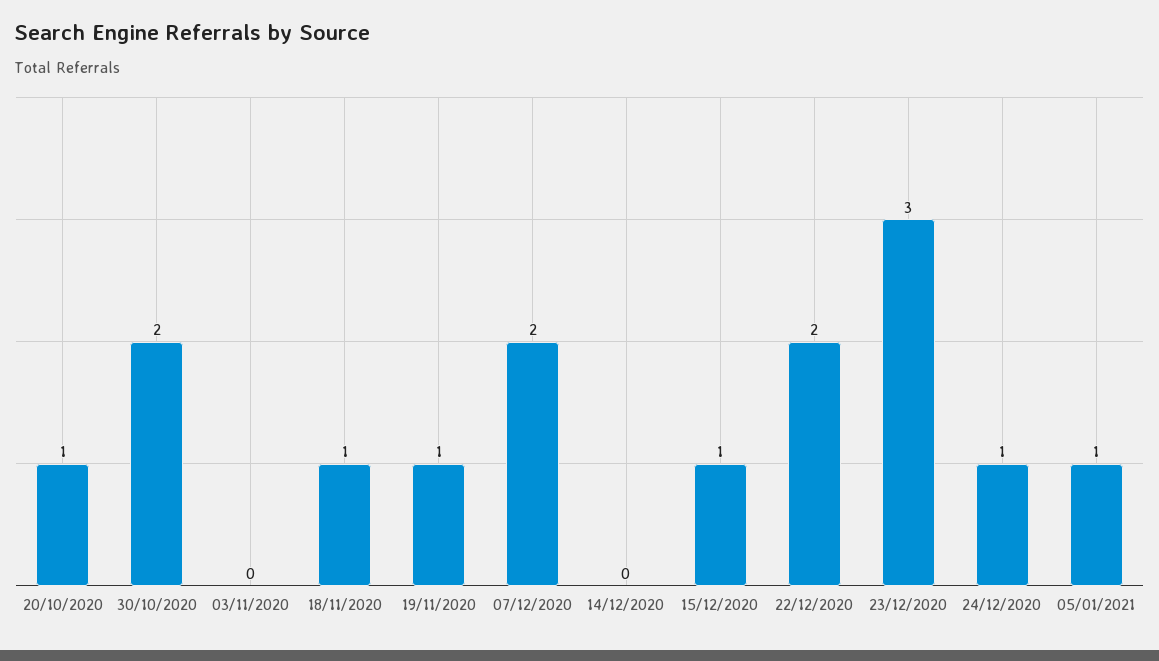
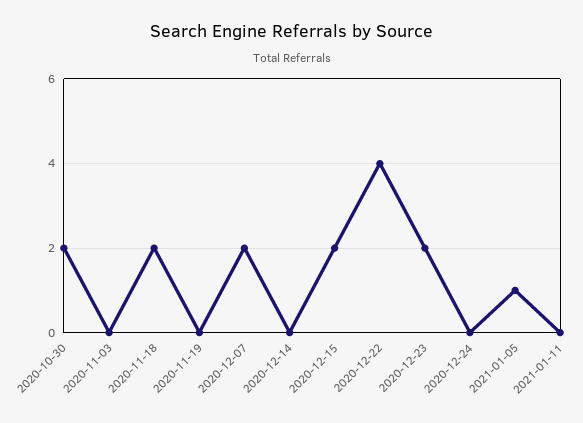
20/10/2020: 1 -> none
18/11/2020: 1 -> 2
19/11/2020: 1 -> 0
15/12/2020: 1 -> 2
22/12/2020: 2 -> 4
23/12/2020: 3 -> 2
24/12/2020: 1 -> 0
2021-01-11: none -> 0

